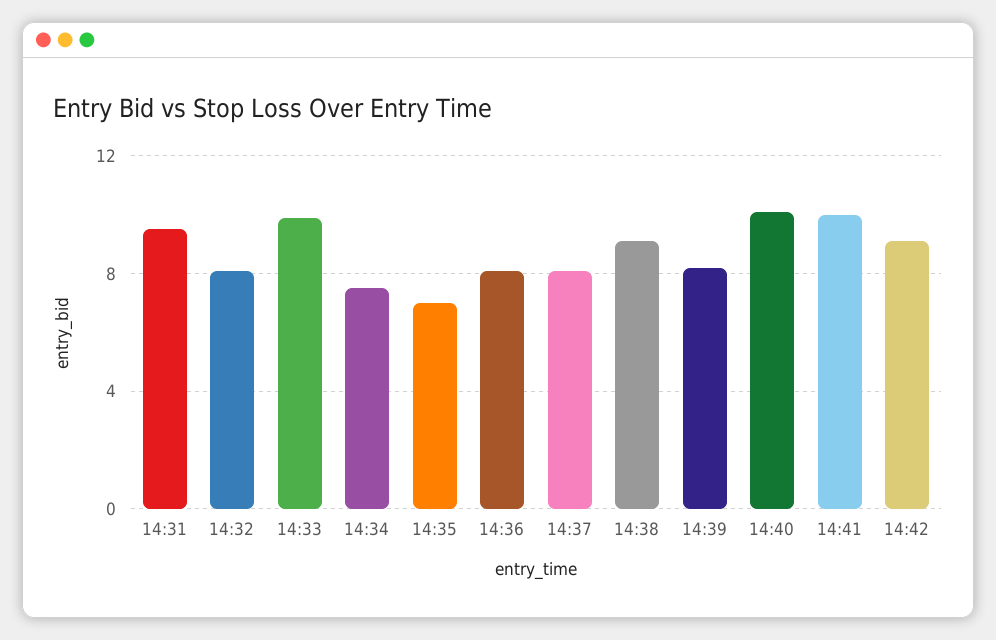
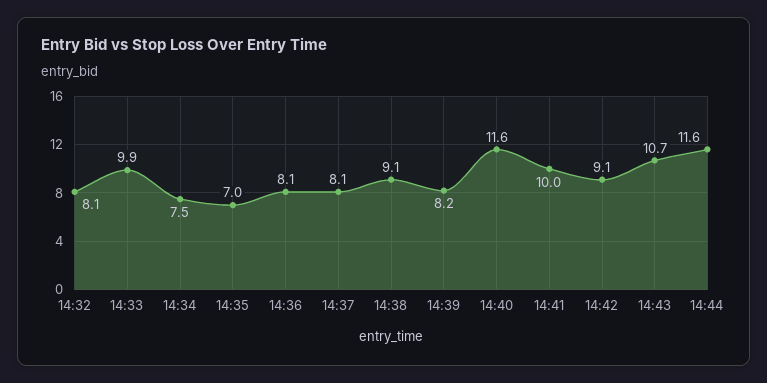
14:31: 9.5 -> none
14:40: 10 -> 11.6
14:43: none -> 10.7
14:44: none -> 11.6

